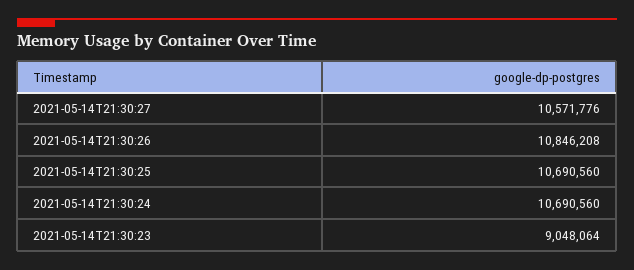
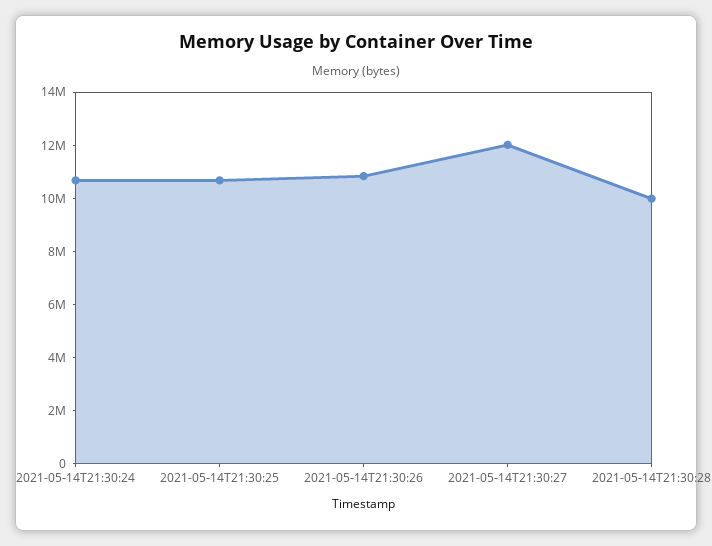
2021-05-14T21:30:27: 10571776 -> 12000000
2021-05-14T21:30:23: 9048064 -> none
2021-05-14T21:30:28: none -> 10000000

